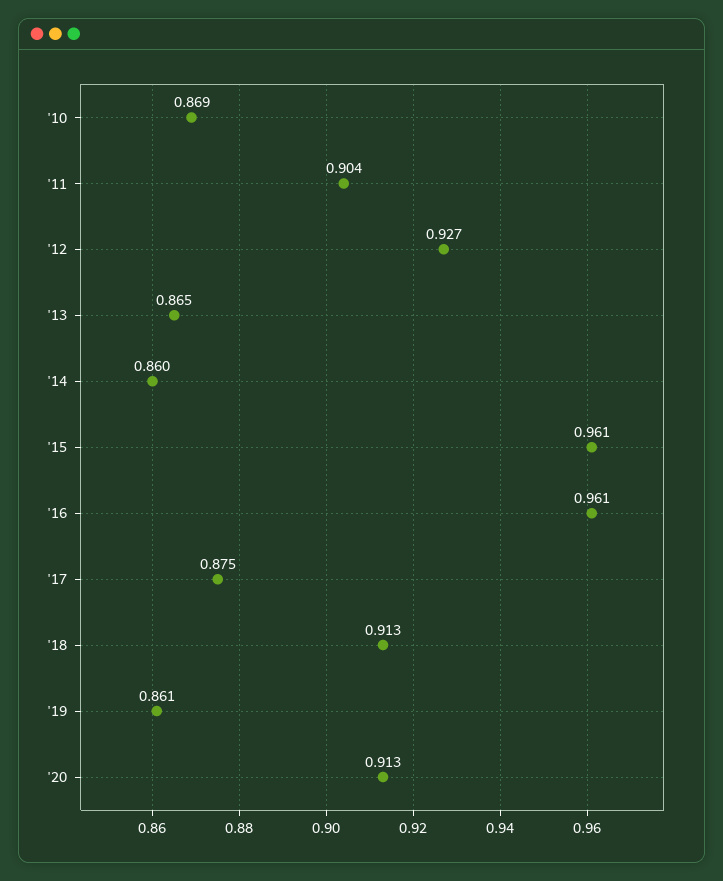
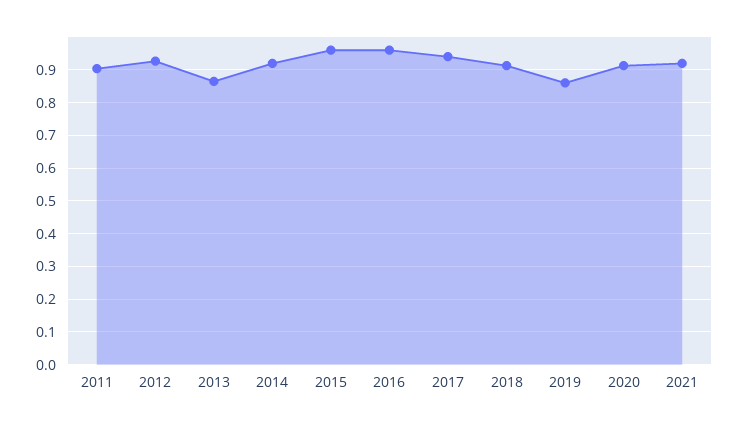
'10: 0.869 -> none
'14: 0.86 -> 0.92
'17: 0.875 -> 0.94
2021: none -> 0.92

